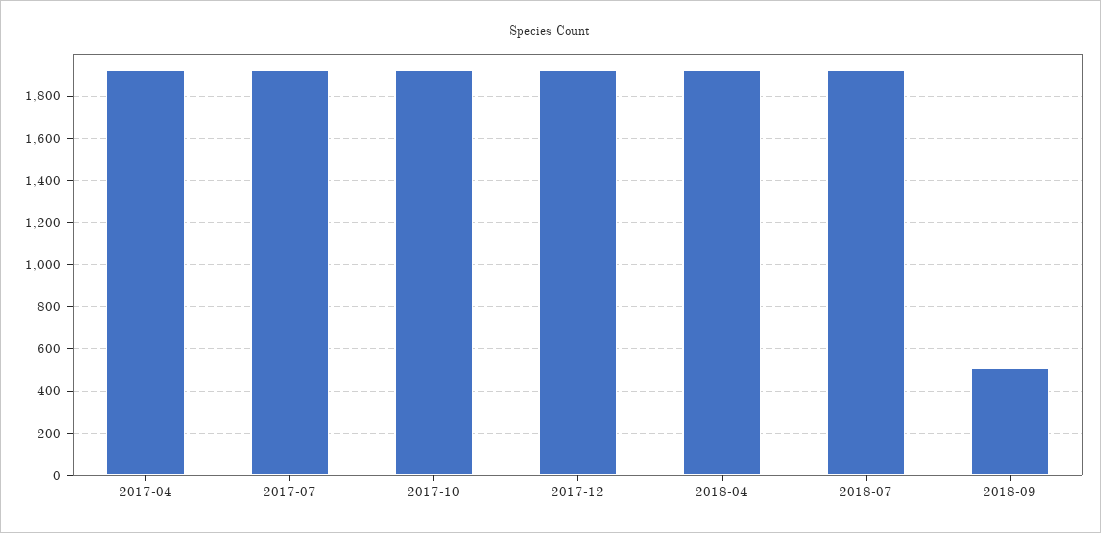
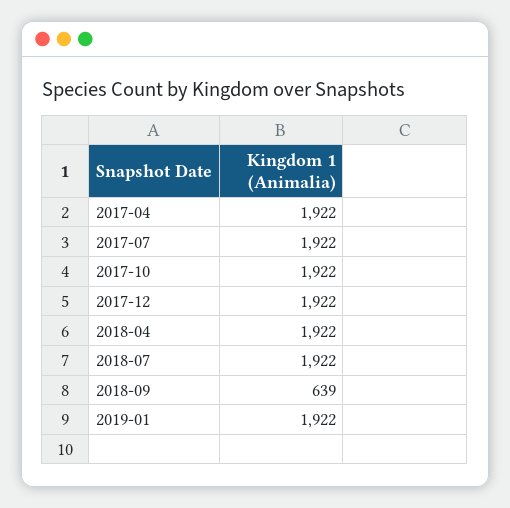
2018-09: 500 -> 639
2019-01: none -> 1922

